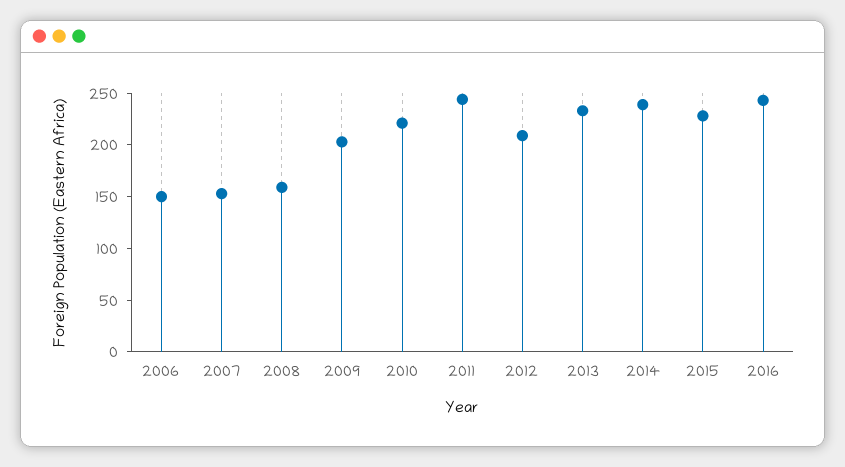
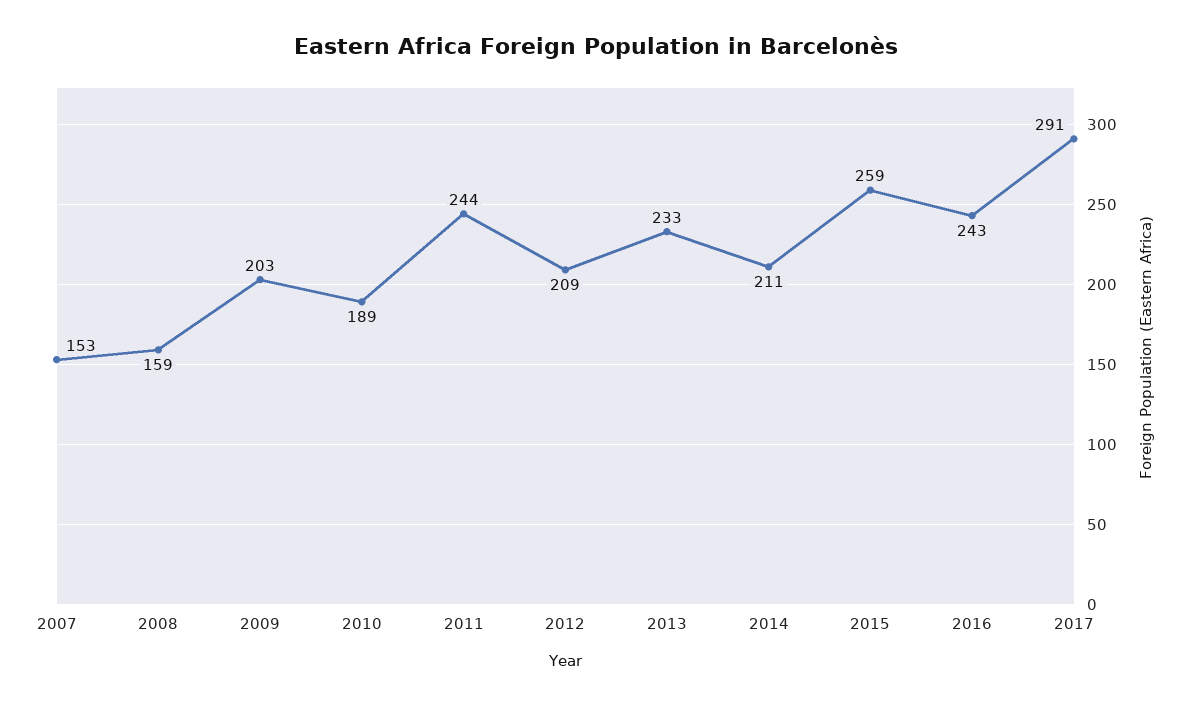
2006: 150 -> none
2010: 220 -> 189
2014: 240 -> 211
2015: 230 -> 259
2017: none -> 291

